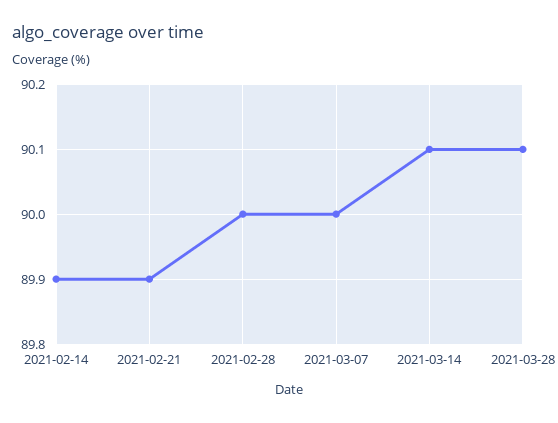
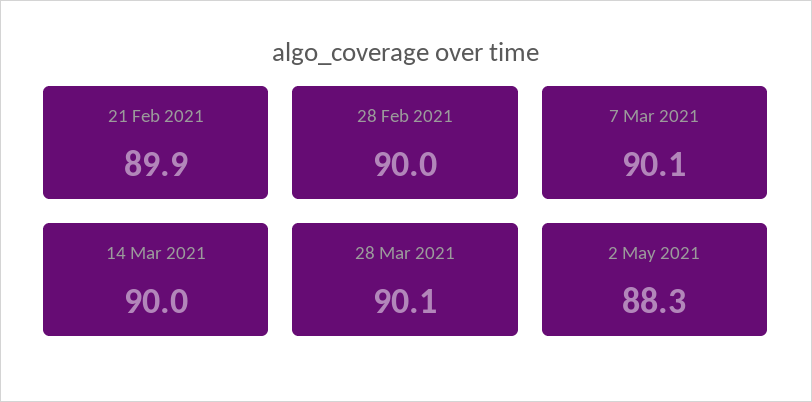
2021-02-14: 89.9 -> none
2021-03-07: 90 -> 90.1
2021-03-14: 90.1 -> 90
2 May 2021: none -> 88.3

